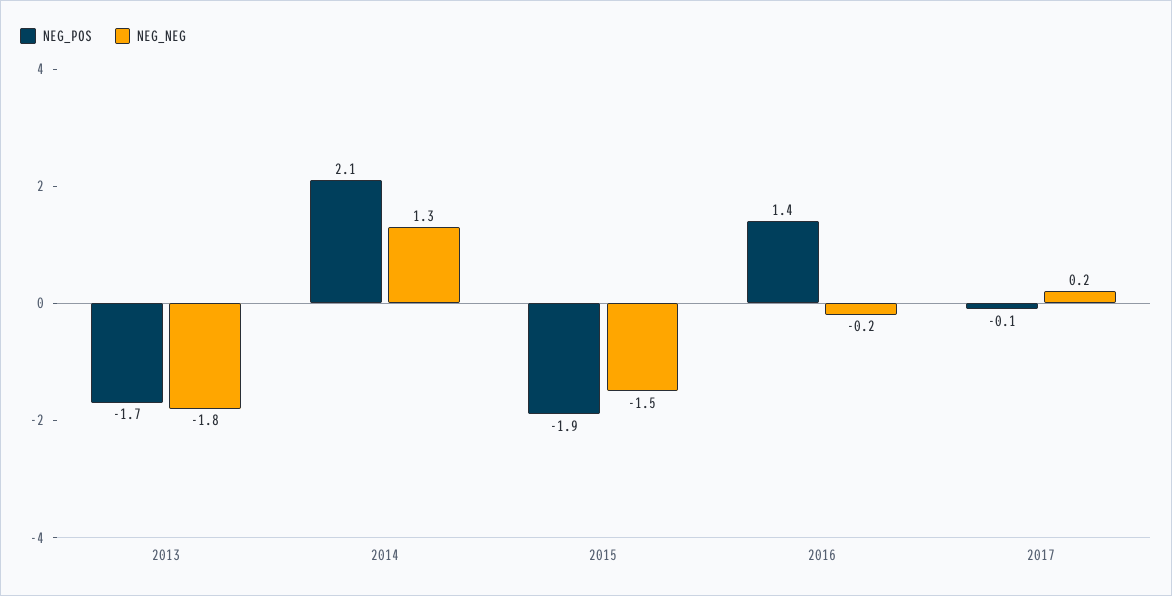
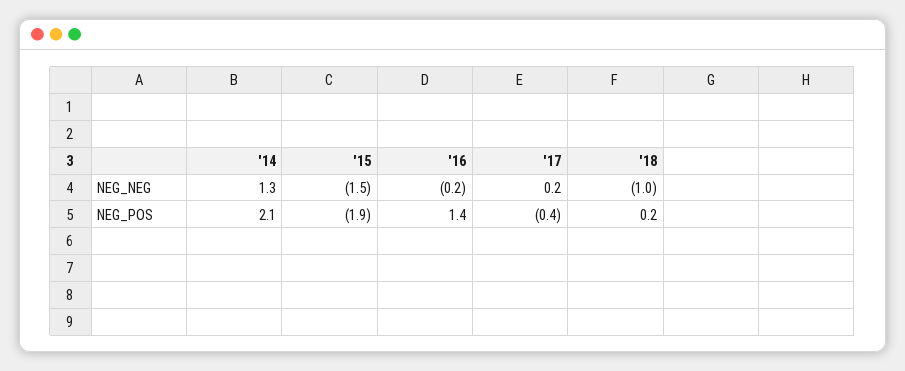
NEG_POS, 2013: -1.7 -> none
NEG_NEG, 2013: -1.8 -> none
NEG_POS, 2017: -0.1 -> -0.4
NEG_NEG, '18: none -> -1
NEG_POS, '18: none -> 0.2

